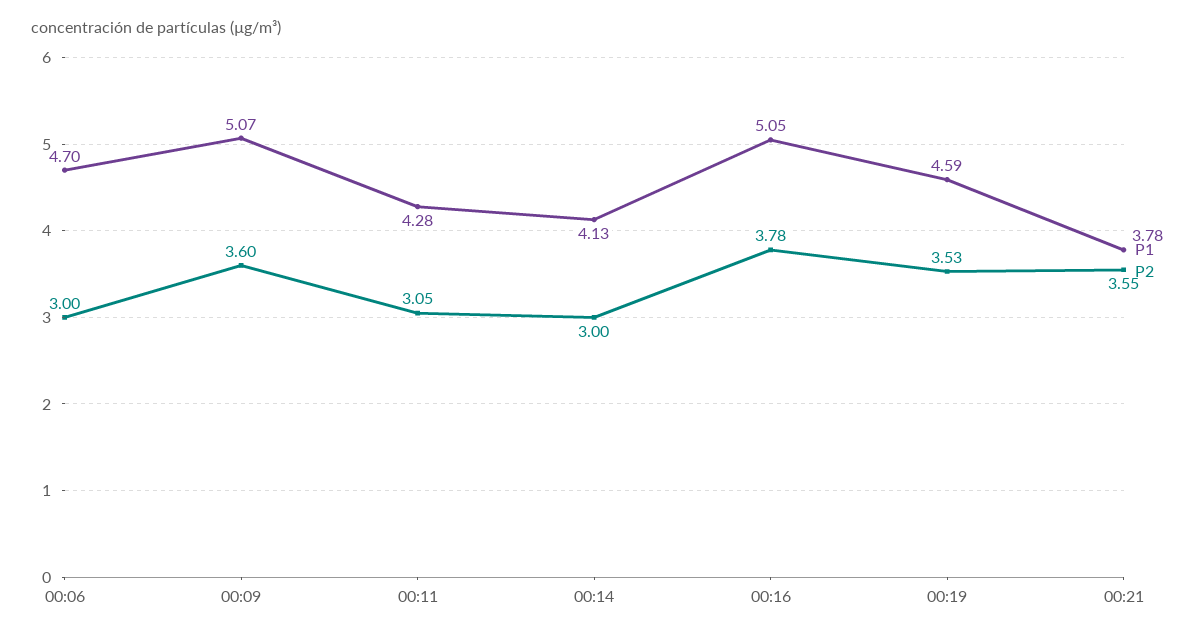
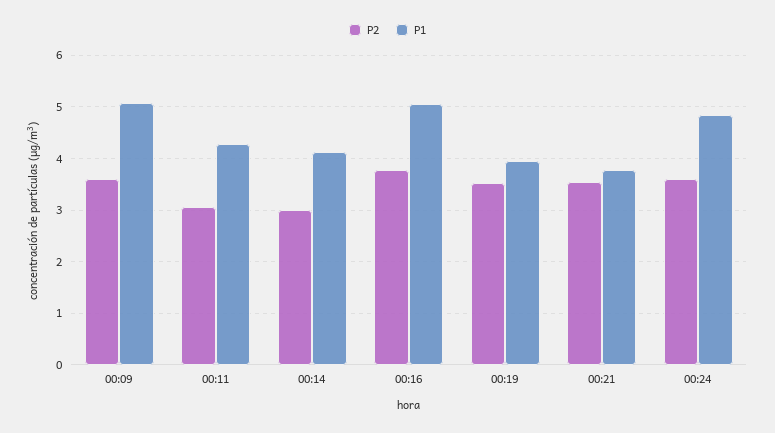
P1, 00:06: 4.7 -> none
P2, 00:06: 3 -> none
P1, 00:19: 4.59 -> 4
P2, 00:24: none -> 3.6
P1, 00:24: none -> 4.8

